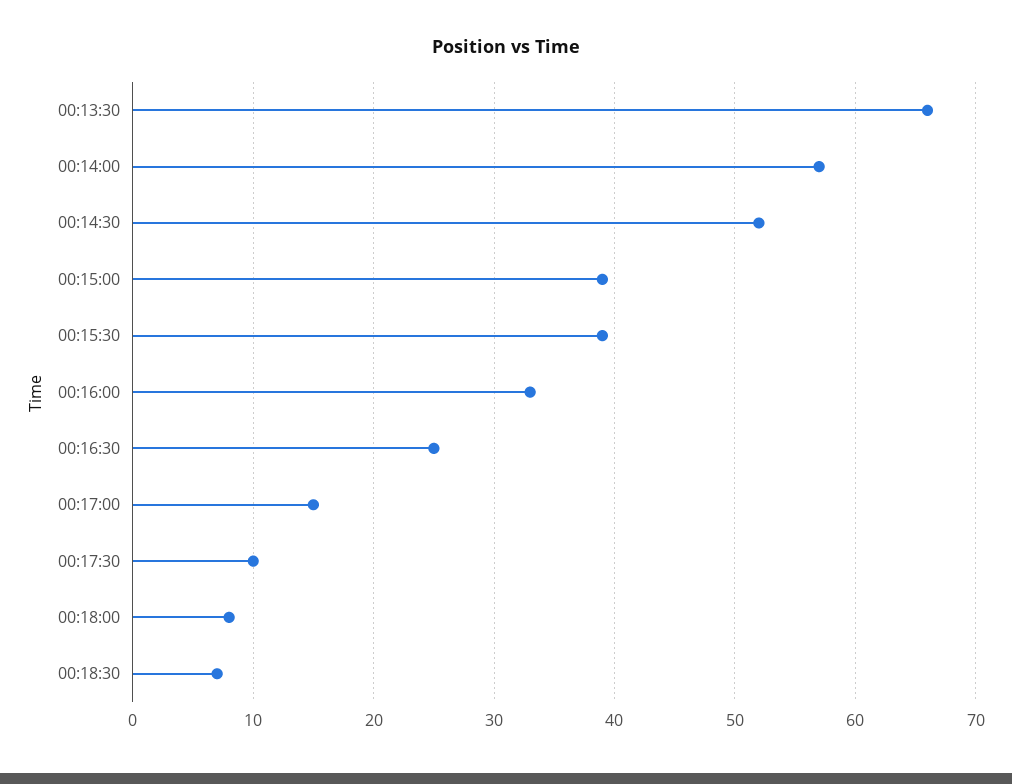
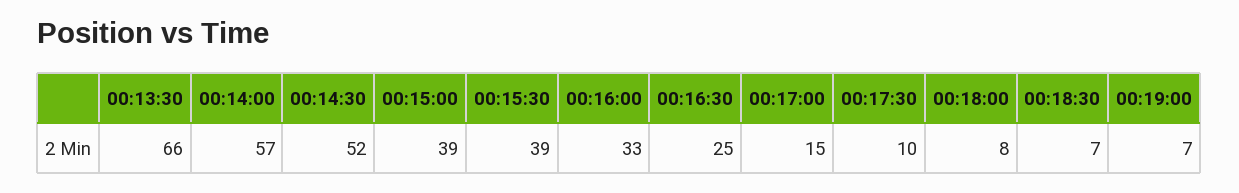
00:19:00: none -> 7

